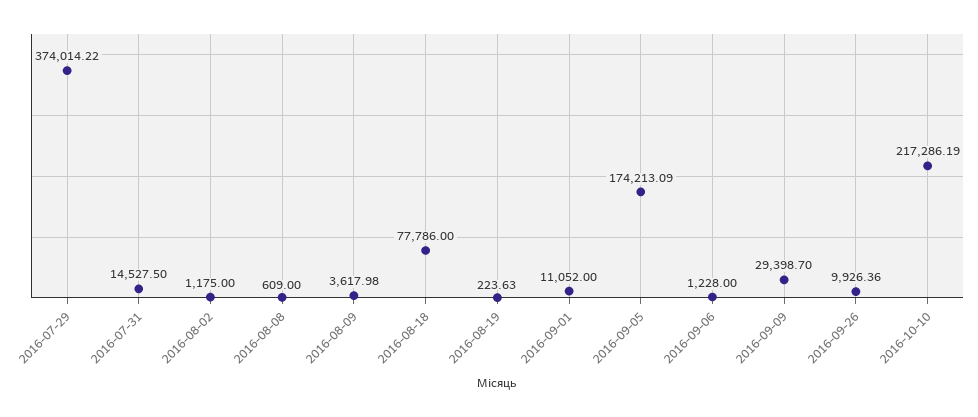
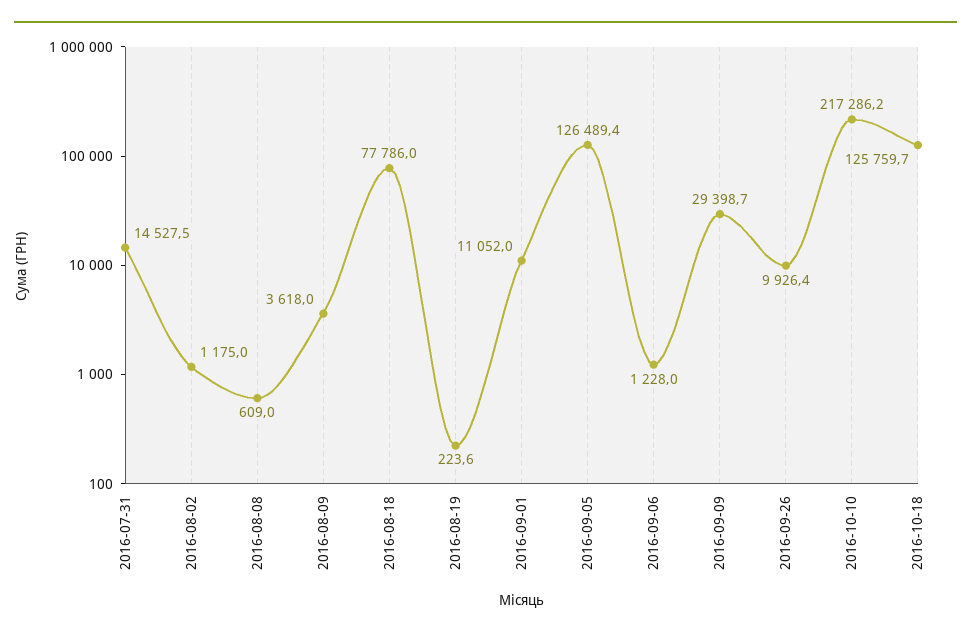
2016-07-29: 374014.22 -> none
2016-09-05: 174213.09 -> 126489.4
2016-10-18: none -> 125759.7

